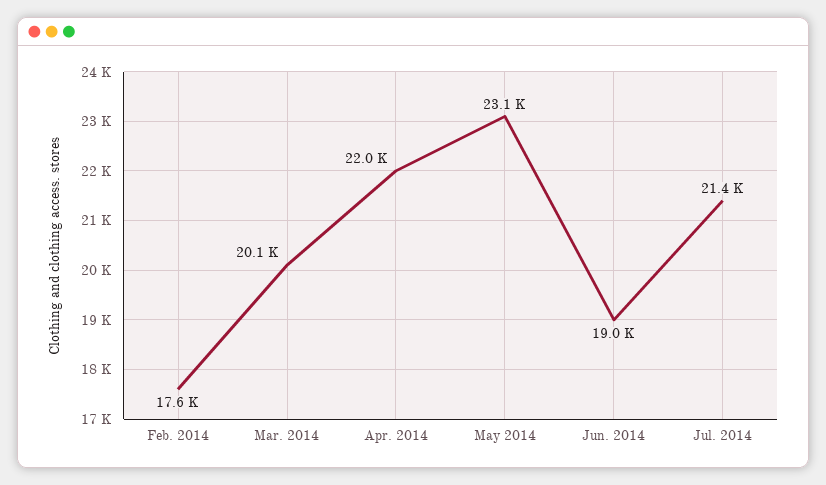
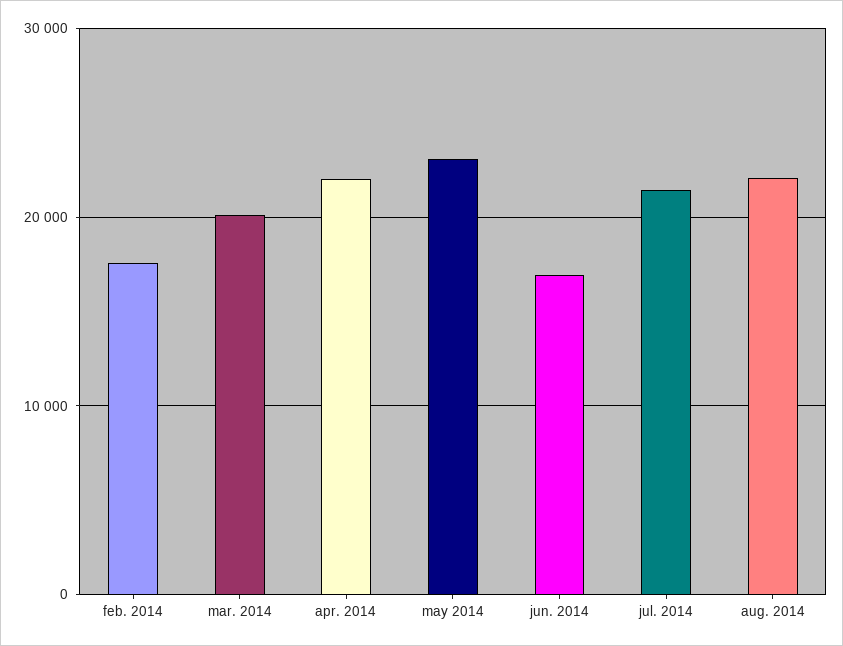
Jun. 2014: 19000 -> 17000
aug. 2014: none -> 22000

